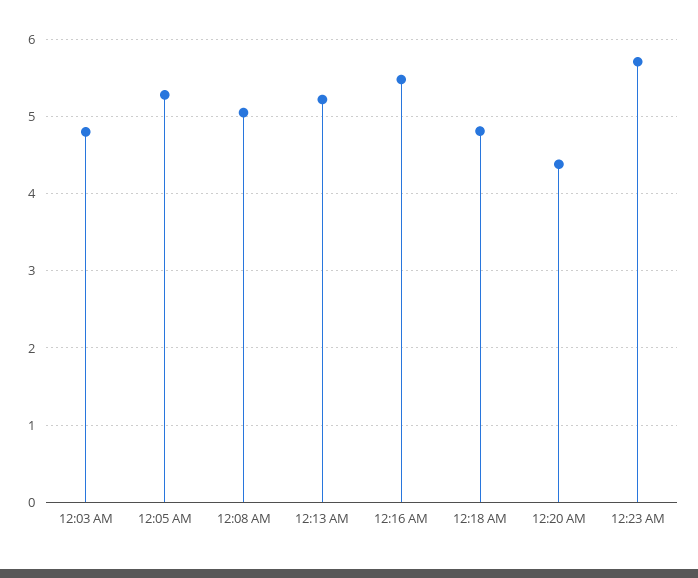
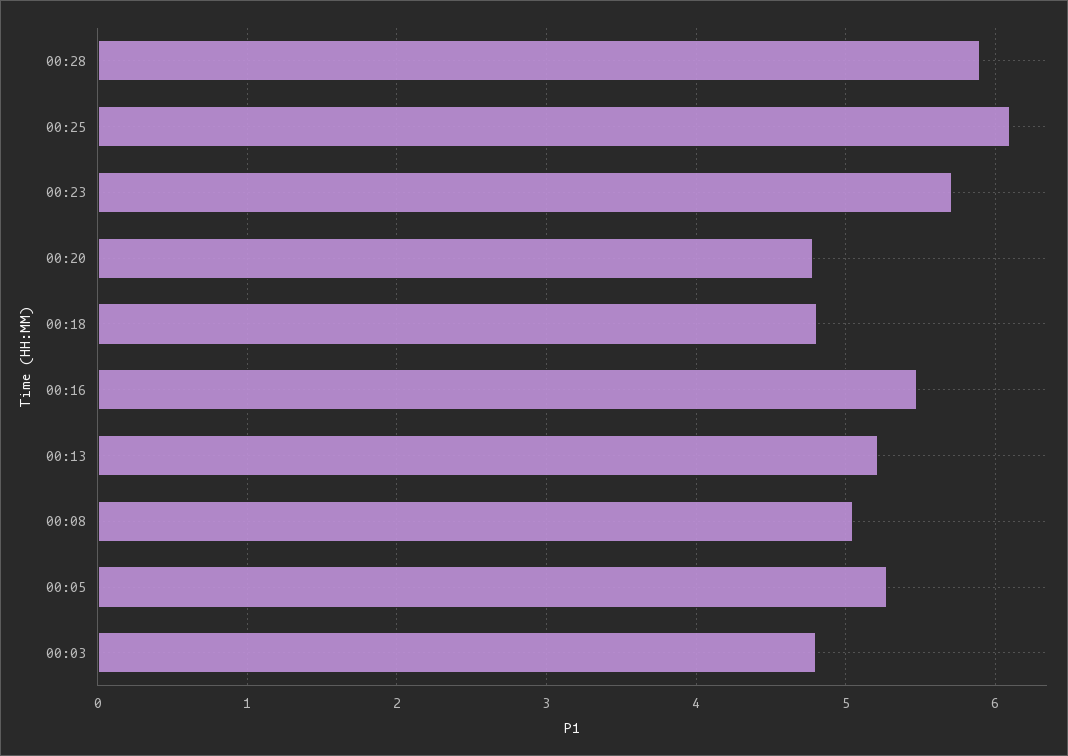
12:20 AM: 4.4 -> 4.8
00:28: none -> 5.9
00:25: none -> 6.1

